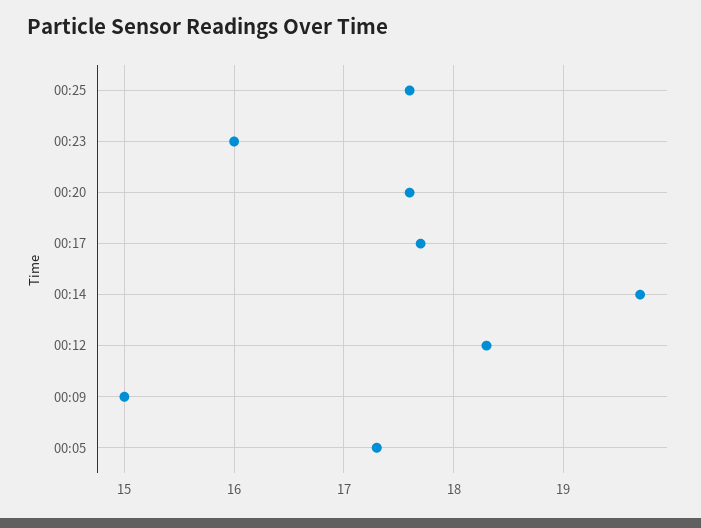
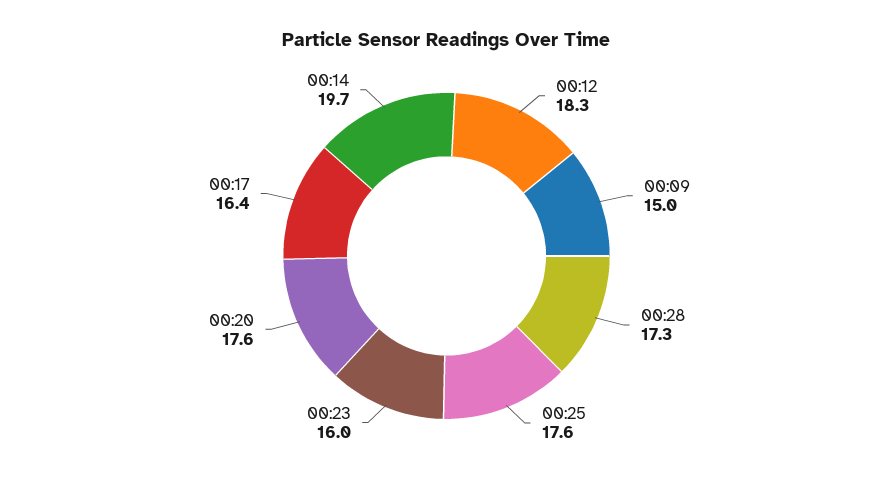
00:17: 17.7 -> 16.4
00:05: 17.3 -> none
00:28: none -> 17.3

